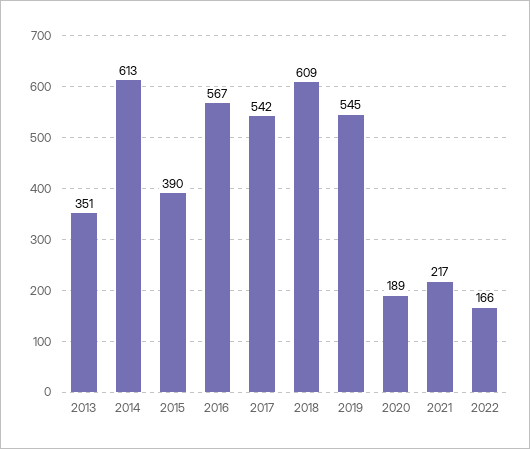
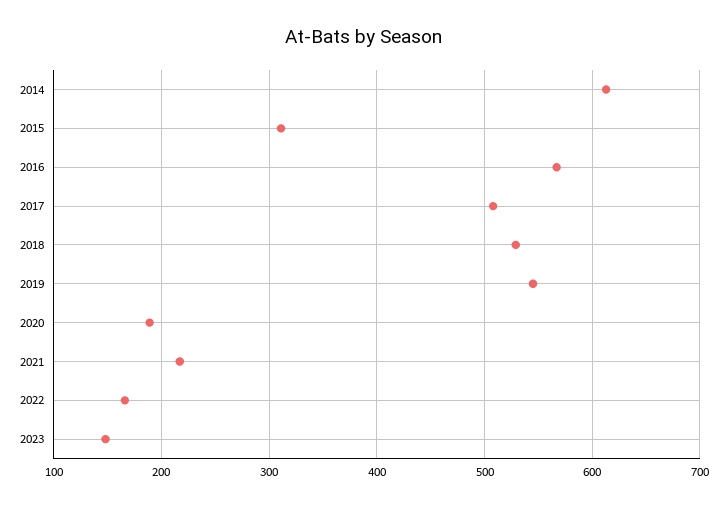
2013: 351 -> none
2015: 390 -> 310
2017: 542 -> 510
2018: 609 -> 530
2023: none -> 150

